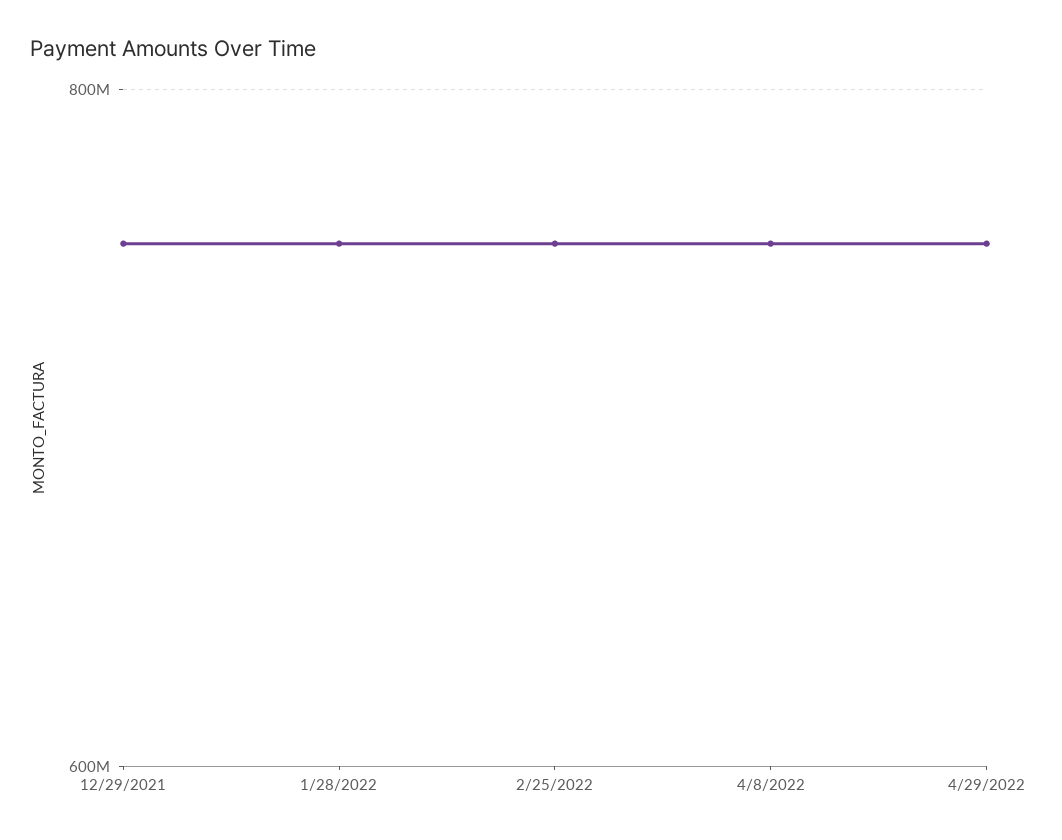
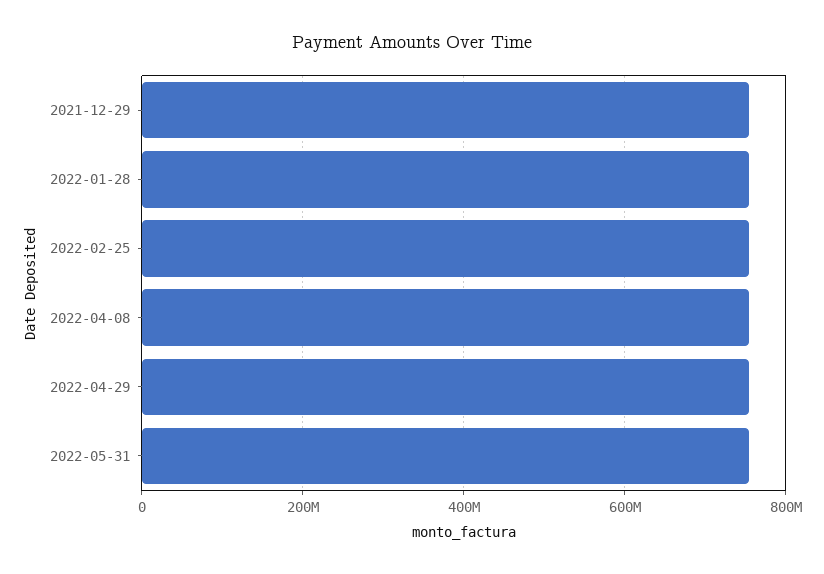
2022-05-31: none -> 760000000

